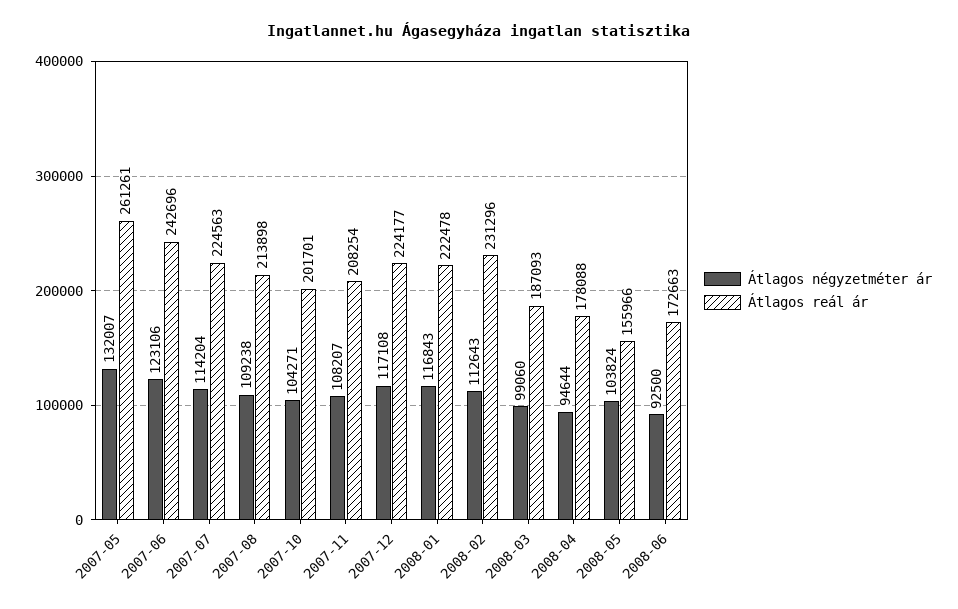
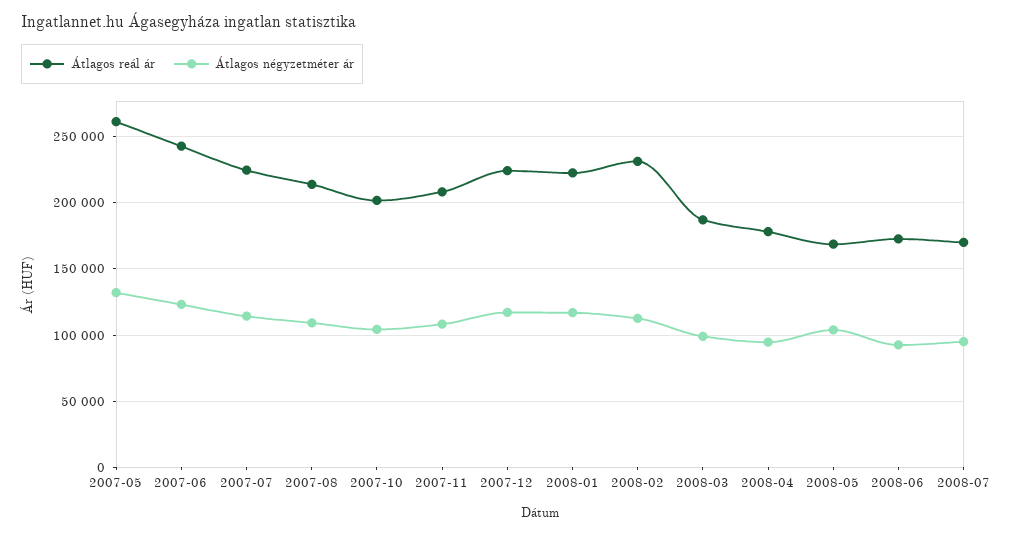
Átlagos reál ár, 2008-05: 155966 -> 170000
Átlagos reál ár, 2008-07: none -> 170000
Átlagos négyzetméter ár, 2008-07: none -> 95000

